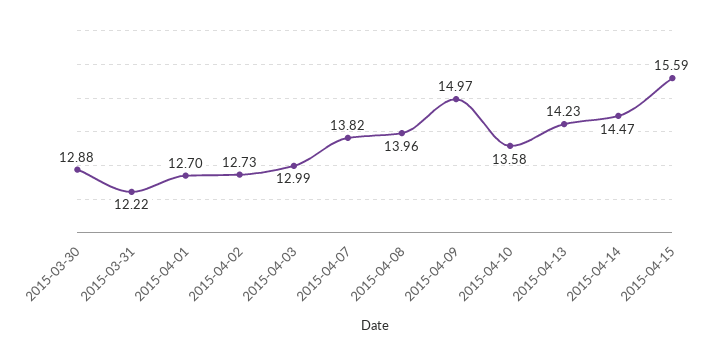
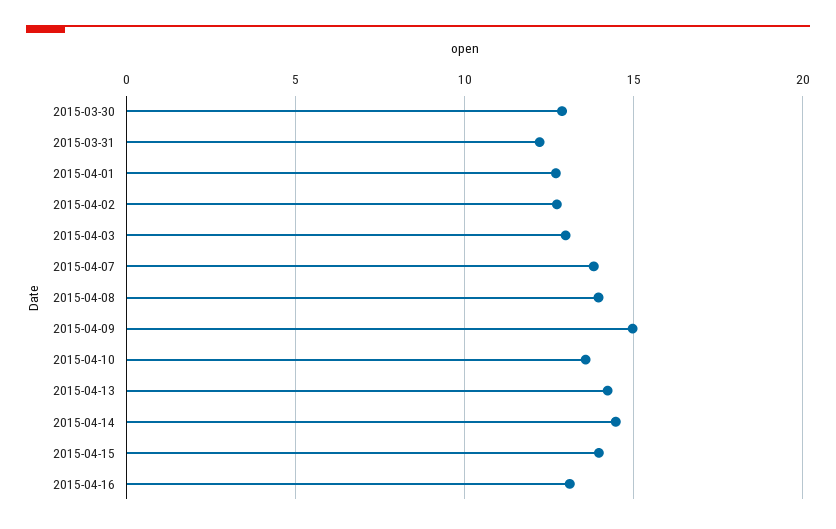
2015-04-15: 15.59 -> 14
2015-04-16: none -> 13

